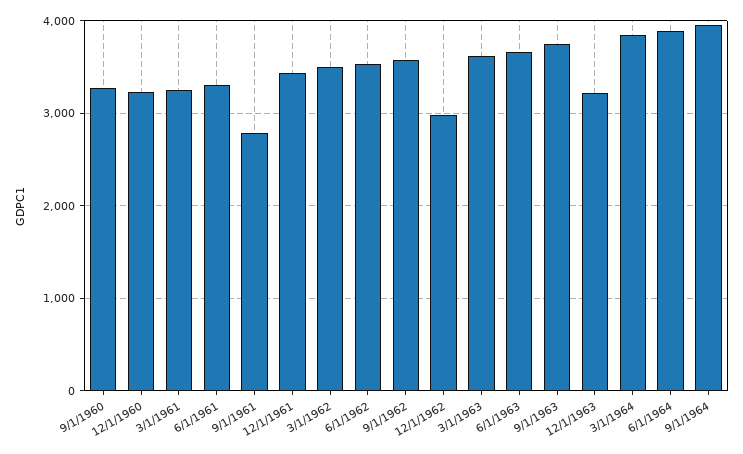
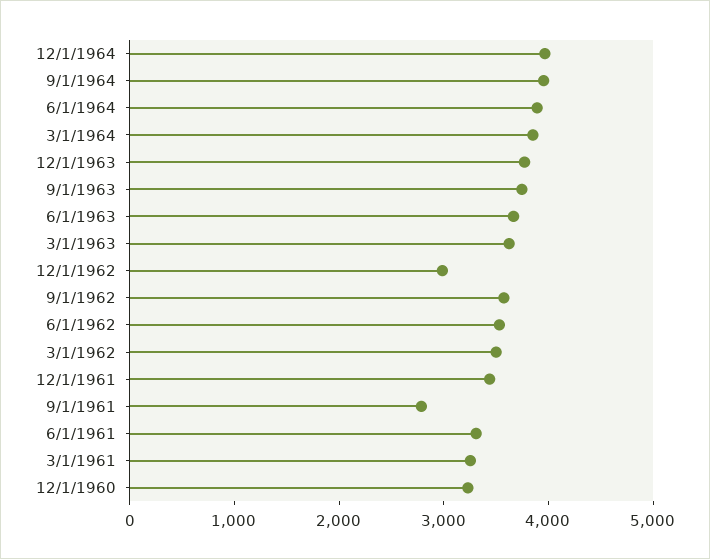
9/1/1960: 3300 -> none
12/1/1963: 3200 -> 3800
12/1/1964: none -> 4000

